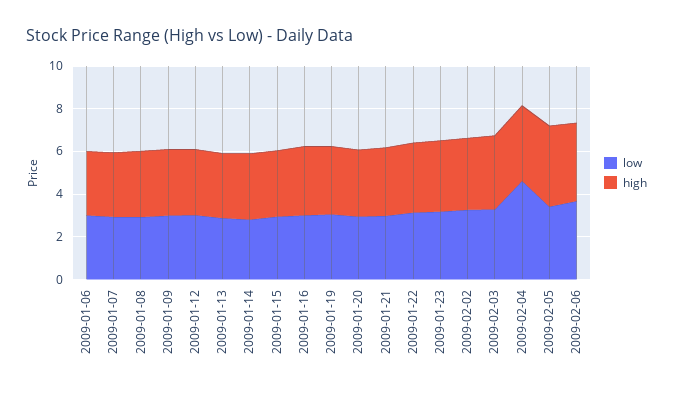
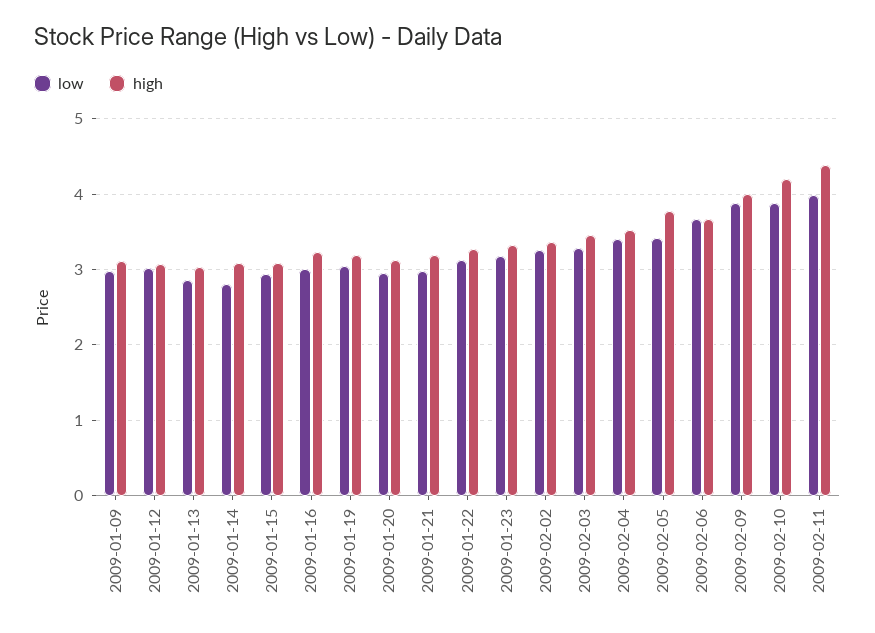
low, 2009-01-06: 3 -> none
high, 2009-01-06: 3 -> none
low, 2009-01-07: 3 -> none
high, 2009-01-07: 3 -> none
low, 2009-01-08: 3 -> none
high, 2009-01-08: 3 -> none
low, 2009-02-04: 4.5 -> 3.4
low, 2009-02-09: none -> 3.9
high, 2009-02-09: none -> 4
low, 2009-02-10: none -> 3.9
high, 2009-02-10: none -> 4.2
low, 2009-02-11: none -> 4
high, 2009-02-11: none -> 4.4

